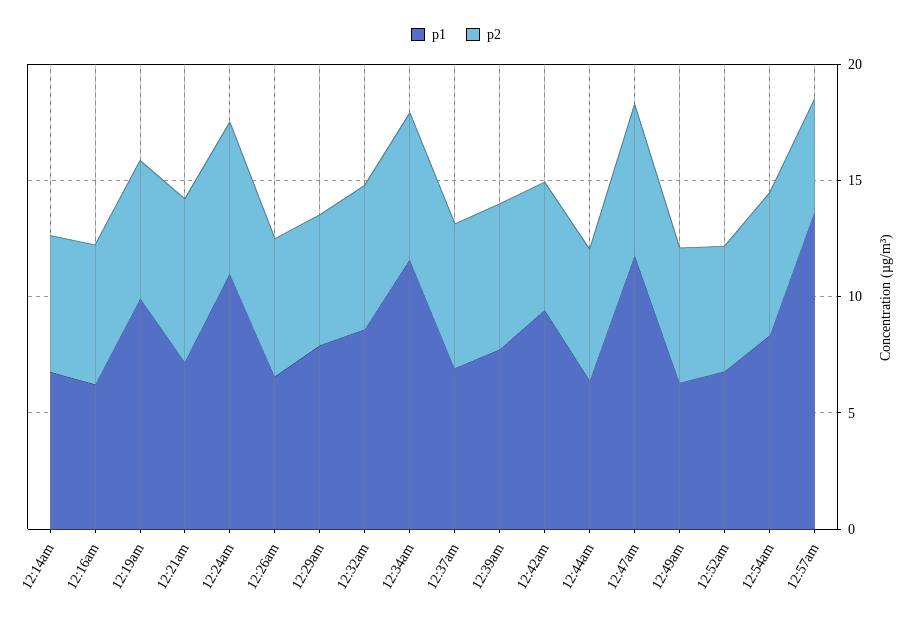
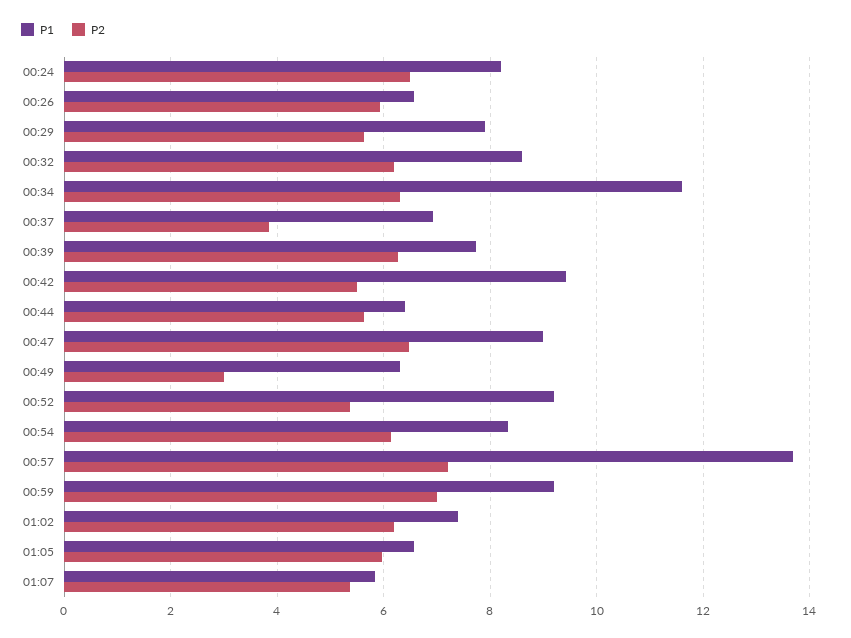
p1, 12:14am: 7 -> none
p2, 12:14am: 6 -> none
p1, 12:16am: 6 -> none
p2, 12:16am: 6 -> none
p1, 12:19am: 10 -> none
p2, 12:19am: 6 -> none
p1, 12:21am: 7 -> none
p2, 12:21am: 7 -> none
p1, 12:24am: 11 -> 8.2
p2, 12:37am: 6 -> 3.8
p1, 12:47am: 12 -> 9
p2, 12:49am: 6 -> 3
p1, 12:52am: 7 -> 9.2
p2, 12:57am: 5 -> 7.2
p1, 00:59: none -> 9.2
p2, 00:59: none -> 7
p1, 01:02: none -> 7.4
p2, 01:02: none -> 6.2
p1, 01:05: none -> 6.6
p2, 01:05: none -> 6
p1, 01:07: none -> 5.8
p2, 01:07: none -> 5.4

